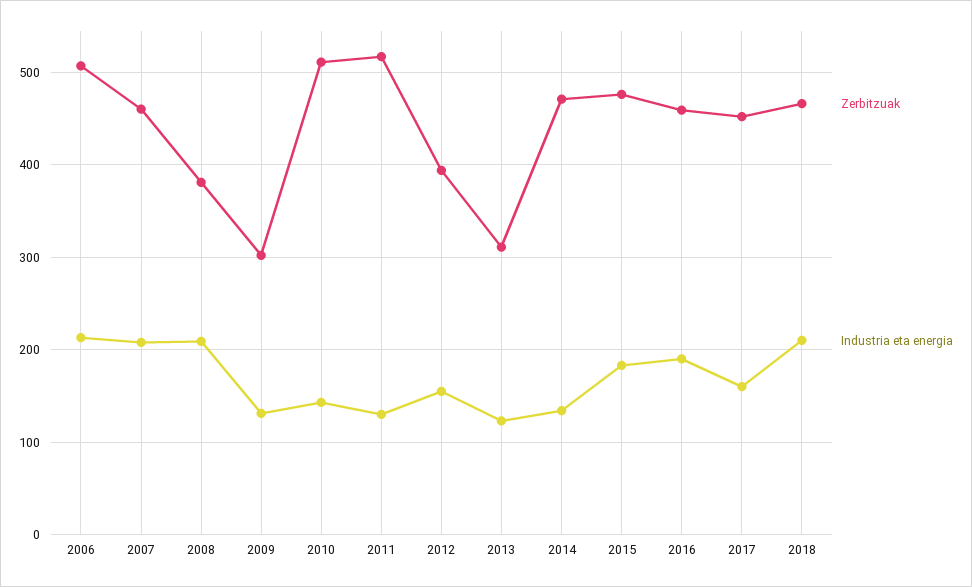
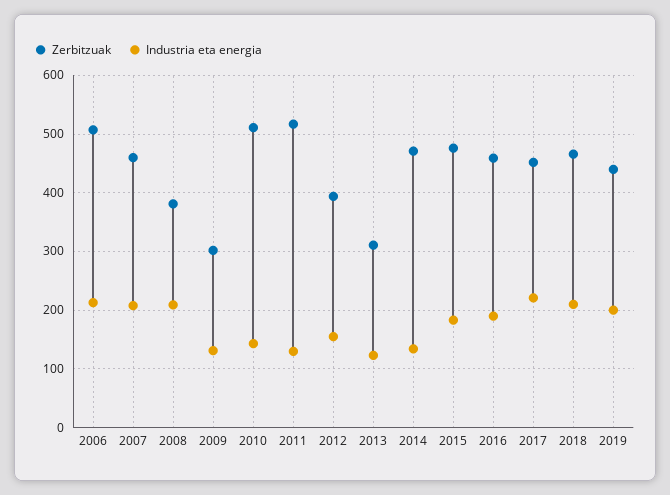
Industria eta energia, 2017: 160 -> 220
Zerbitzuak, 2019: none -> 440
Industria eta energia, 2019: none -> 200

